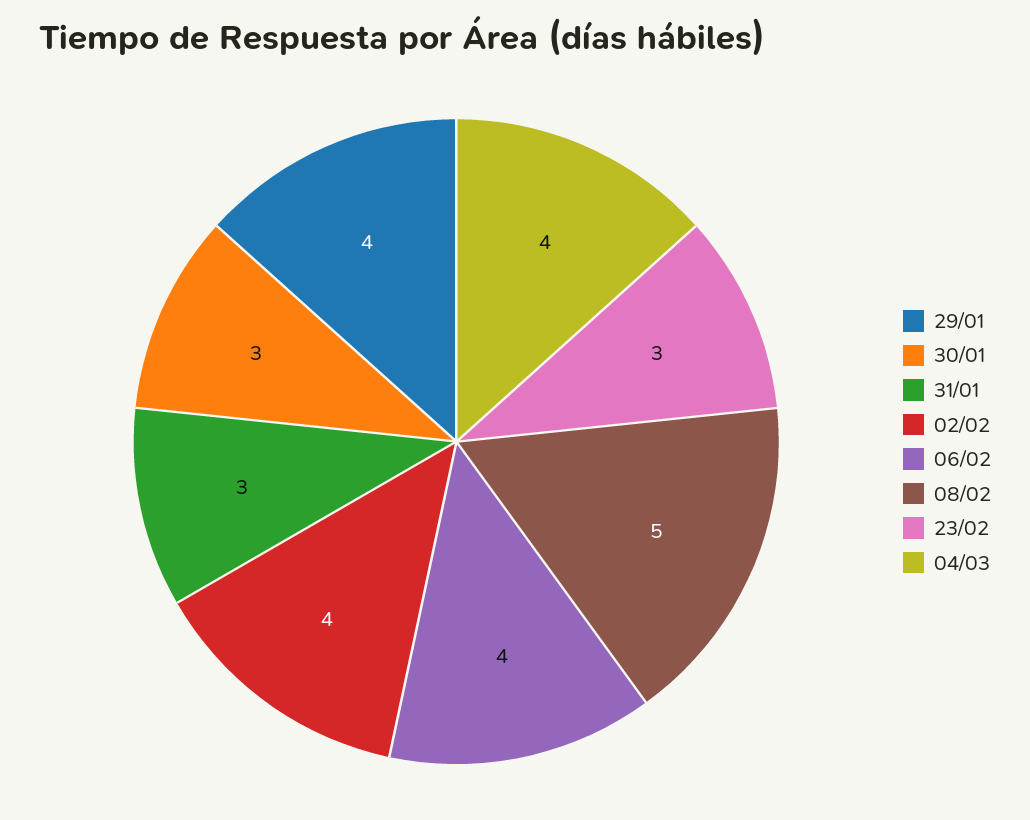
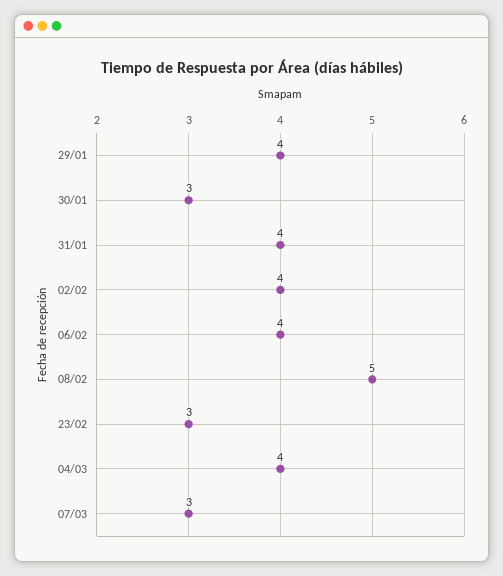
31/01: 3 -> 4
07/03: none -> 3

